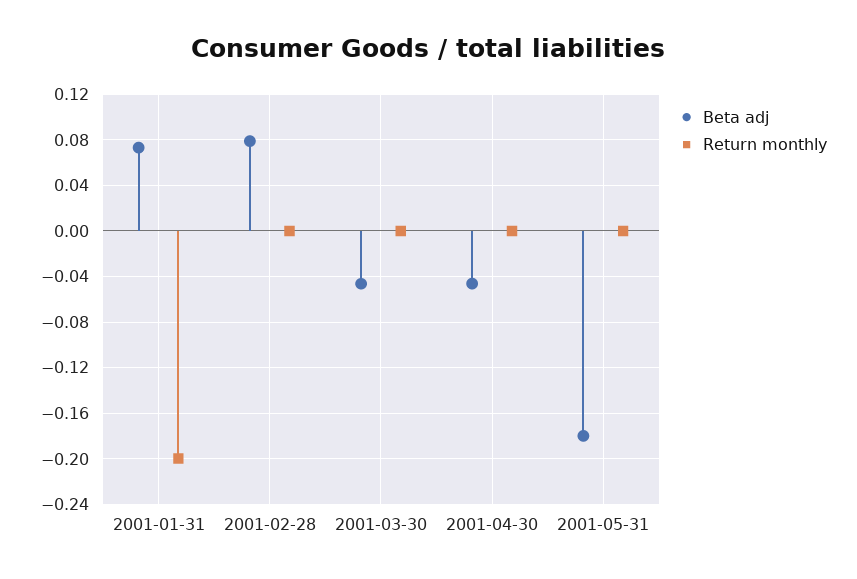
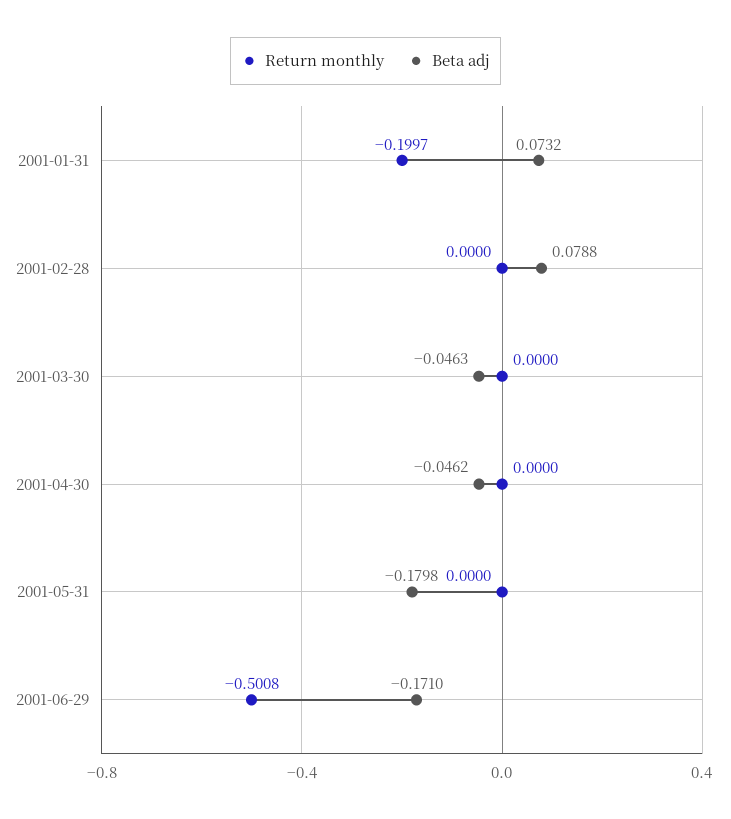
Return monthly, 2001-06-29: none -> -0.5008
Beta adj, 2001-06-29: none -> -0.171

